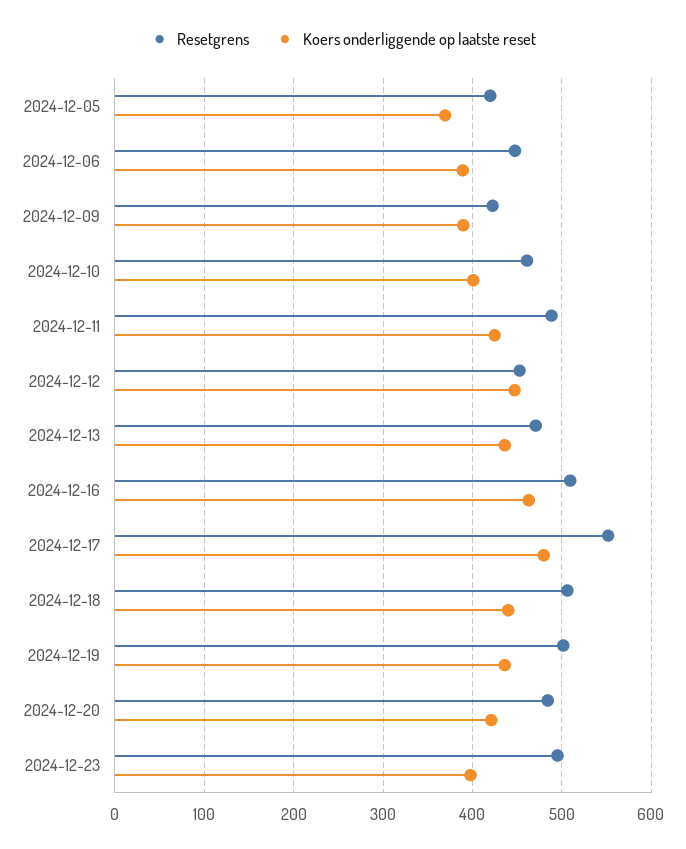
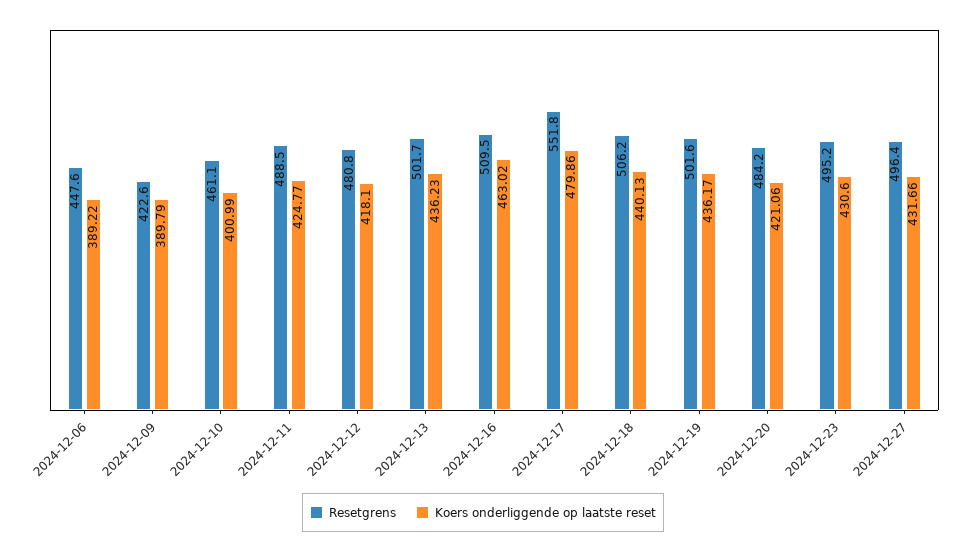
Resetgrens, 2024-12-05: 420 -> none
Koers onderliggende op laatste reset, 2024-12-05: 370 -> none
Resetgrens, 2024-12-12: 450 -> 480.8
Koers onderliggende op laatste reset, 2024-12-12: 450 -> 418.1
Resetgrens, 2024-12-13: 470 -> 501.7
Koers onderliggende op laatste reset, 2024-12-23: 400 -> 430.6
Resetgrens, 2024-12-27: none -> 496.4
Koers onderliggende op laatste reset, 2024-12-27: none -> 431.66

